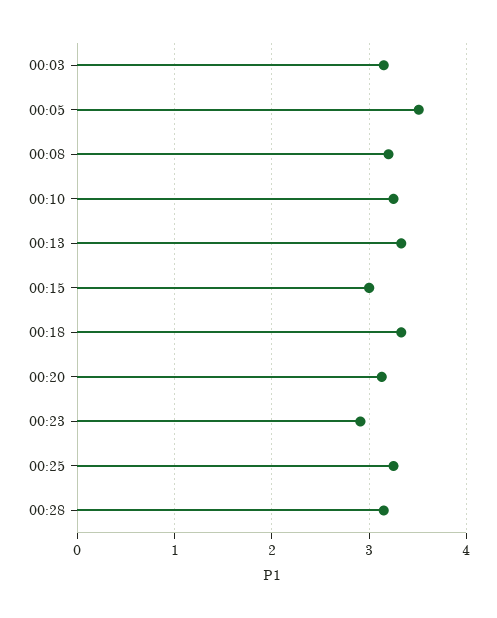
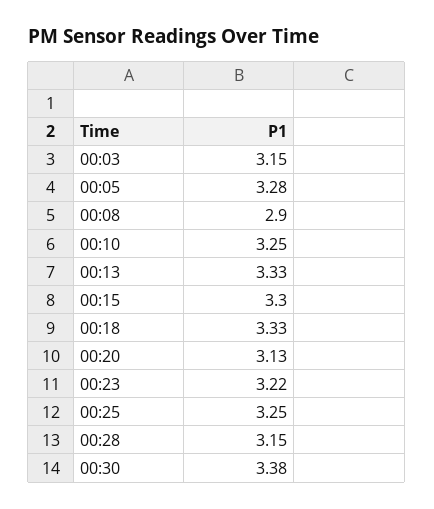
00:05: 3.5 -> 3.28
00:08: 3.2 -> 2.9
00:15: 3 -> 3.3
00:23: 2.9 -> 3.22
00:30: none -> 3.38

